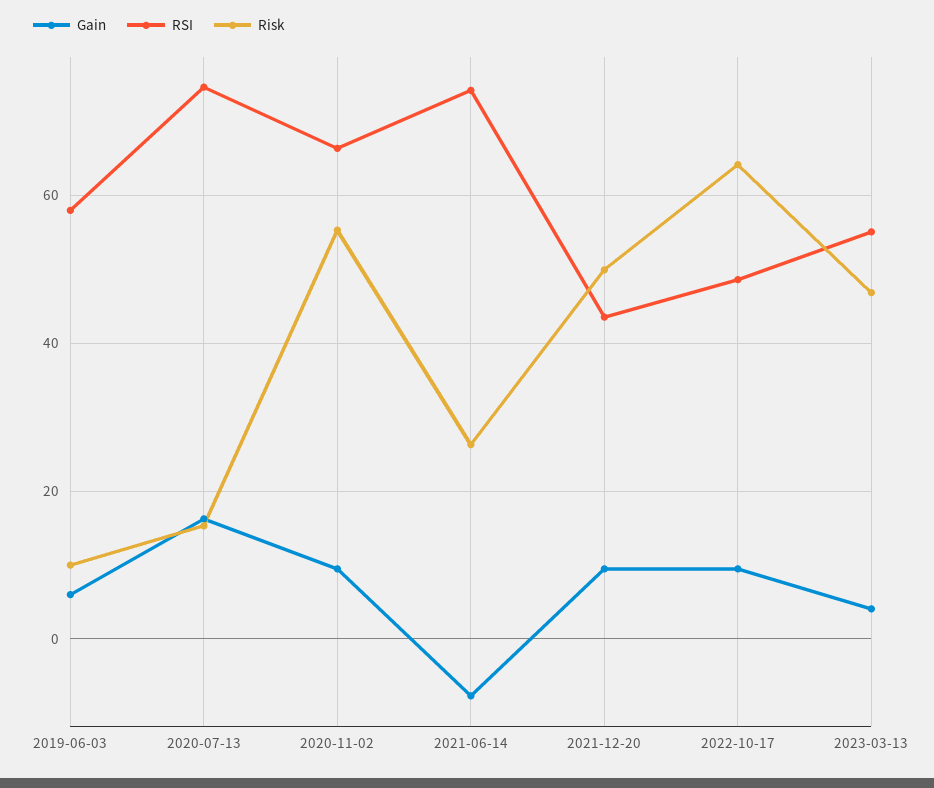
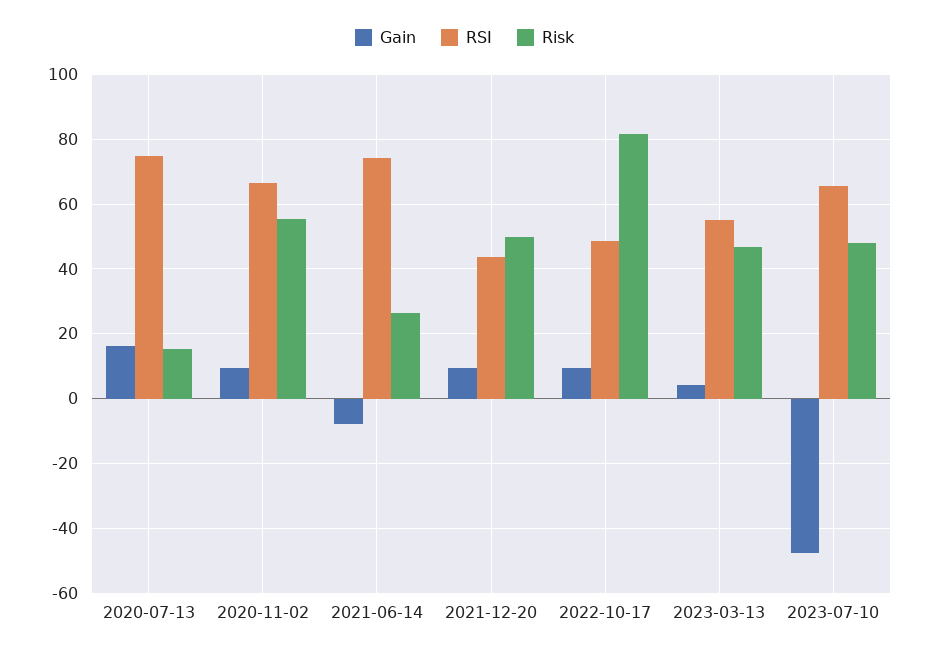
Gain, 2019-06-03: 6 -> none
RSI, 2019-06-03: 58 -> none
Risk, 2019-06-03: 10 -> none
Risk, 2022-10-17: 64 -> 82
Gain, 2023-07-10: none -> -48
RSI, 2023-07-10: none -> 66
Risk, 2023-07-10: none -> 48

